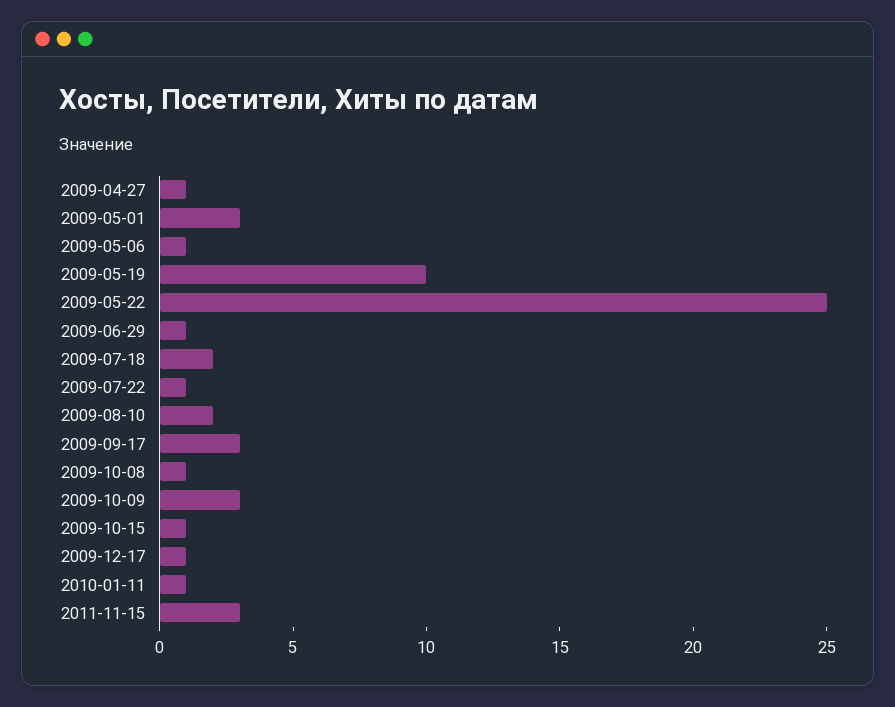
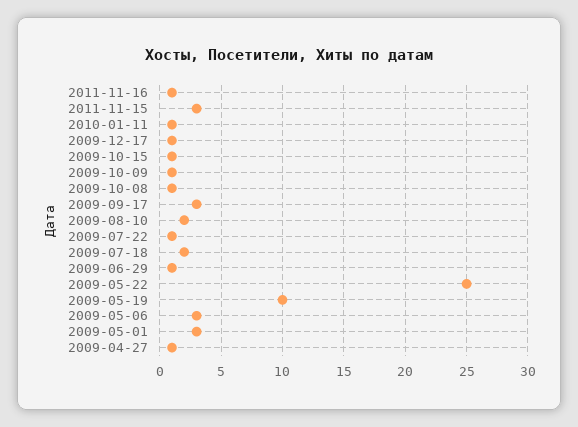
2009-05-06: 1 -> 3
2009-10-09: 3 -> 1
2011-11-16: none -> 1

